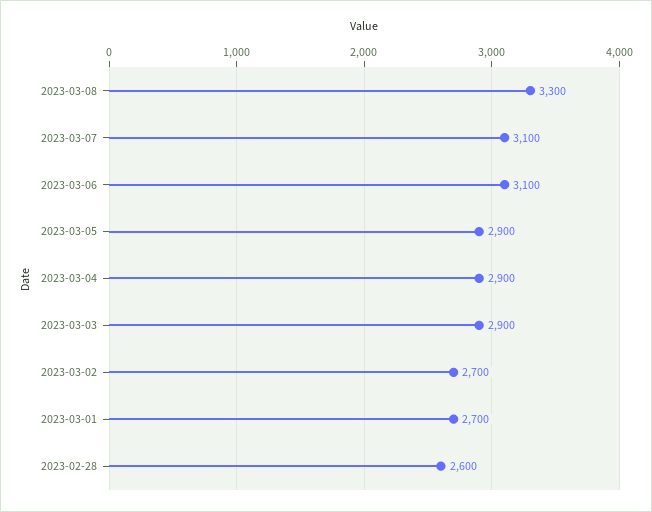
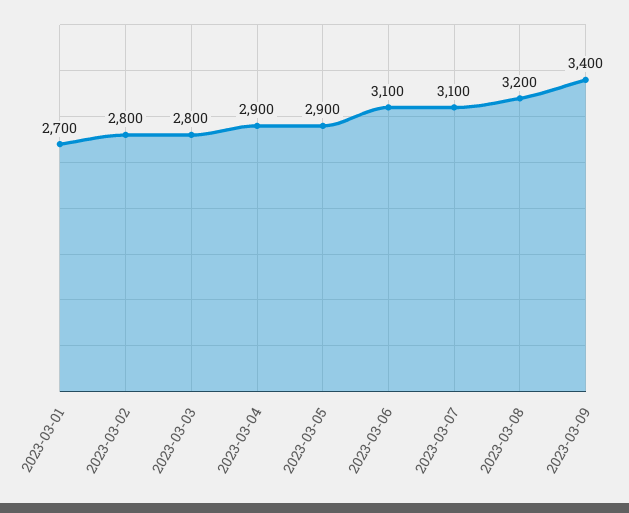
2023-03-08: 3300 -> 3200
2023-03-03: 2900 -> 2800
2023-03-02: 2700 -> 2800
2023-02-28: 2600 -> none
2023-03-09: none -> 3400

